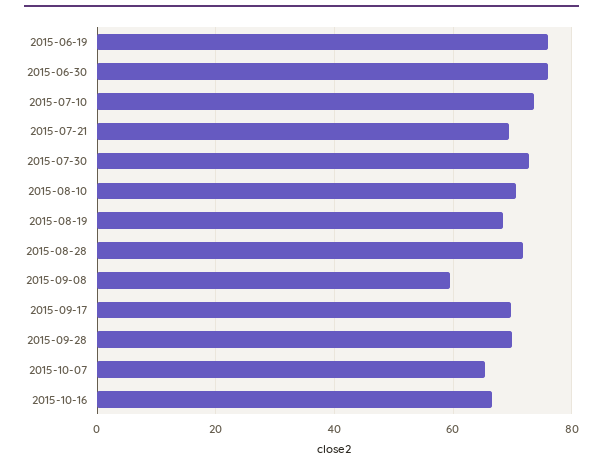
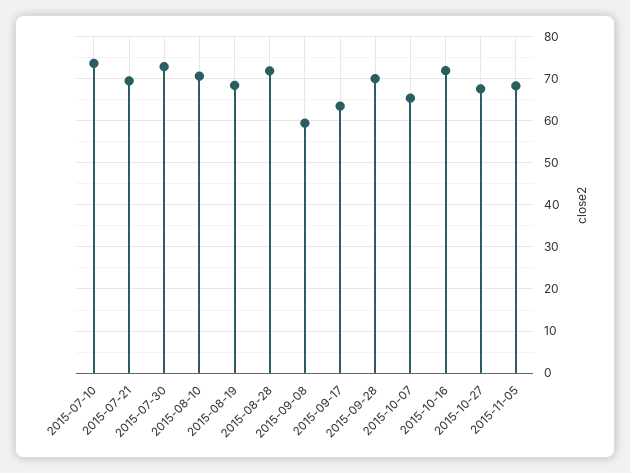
2015-06-19: 76 -> none
2015-06-30: 76 -> none
2015-09-17: 70 -> 64
2015-10-16: 66 -> 72
2015-10-27: none -> 68
2015-11-05: none -> 68

